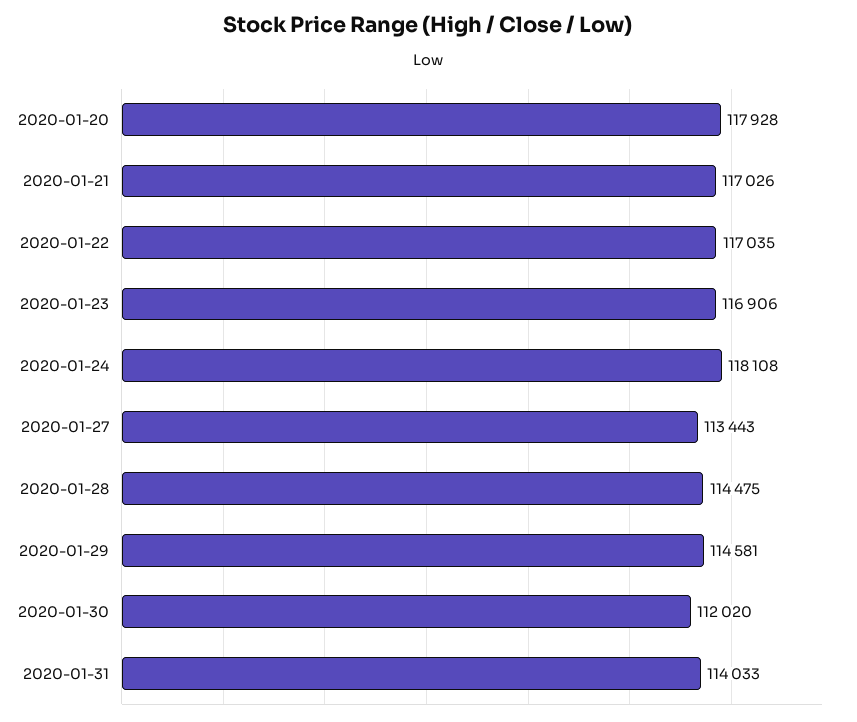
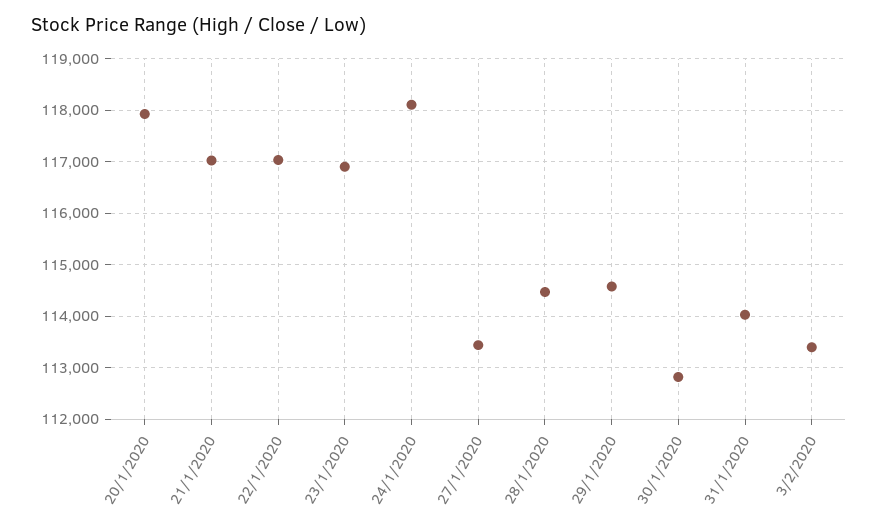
2020-01-30: 112020 -> 112800
3/2/2020: none -> 113400

